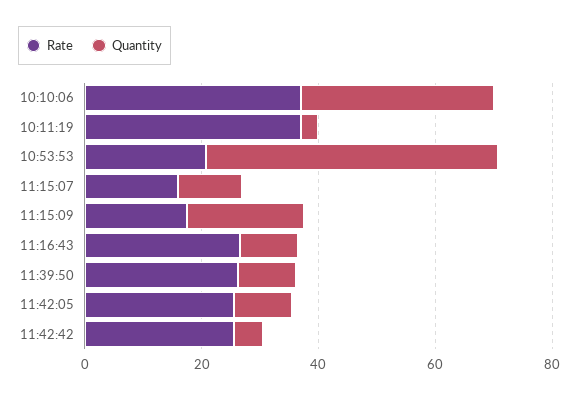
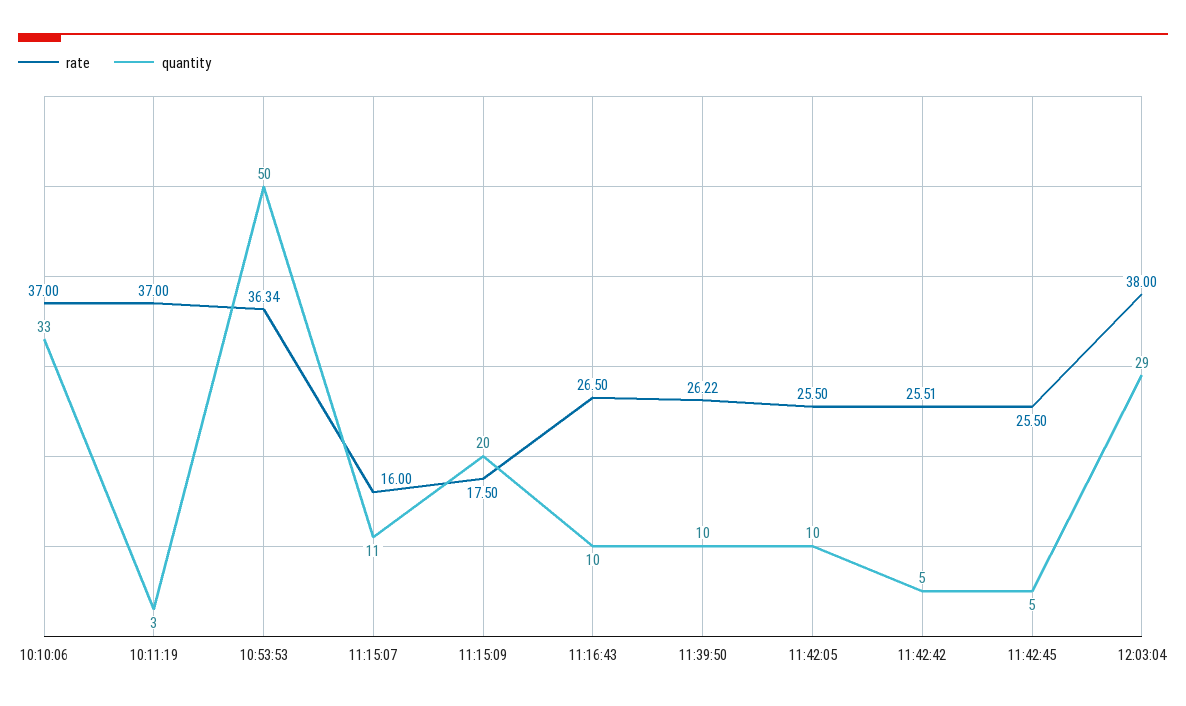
Rate, 10:53:53: 20 -> 36.34
Rate, 11:42:45: none -> 25.5
Quantity, 11:42:45: none -> 5
Rate, 12:03:04: none -> 38
Quantity, 12:03:04: none -> 29

